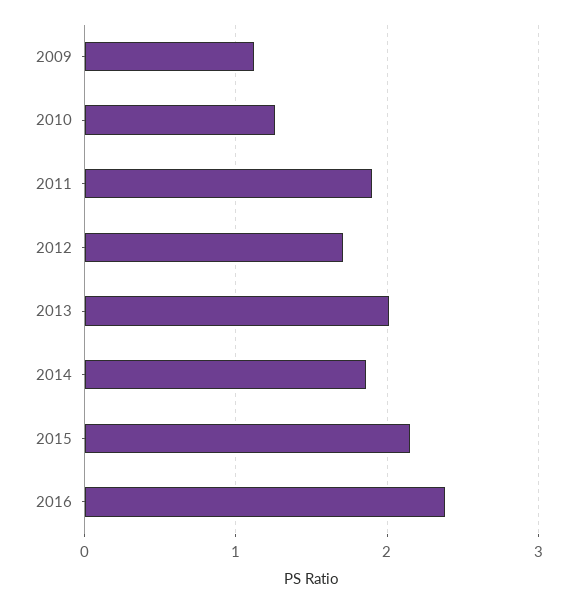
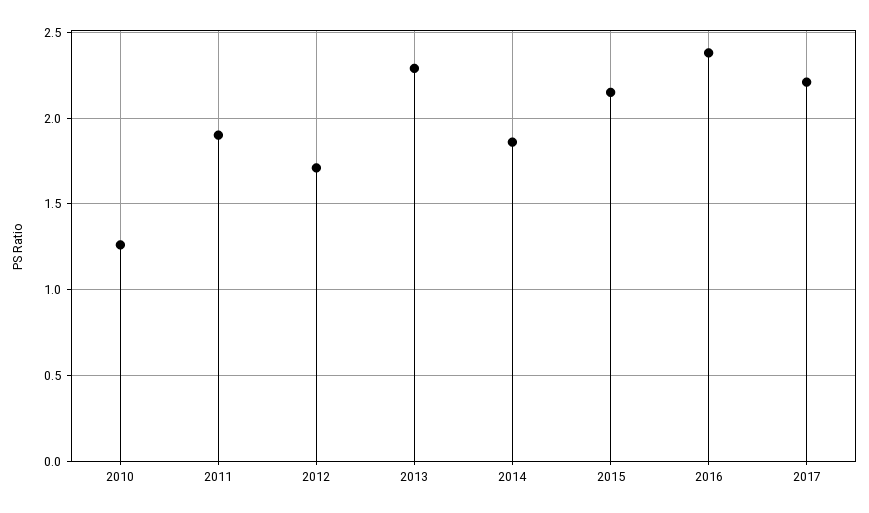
2009: 1.1 -> none
2013: 2 -> 2.3
2017: none -> 2.2

